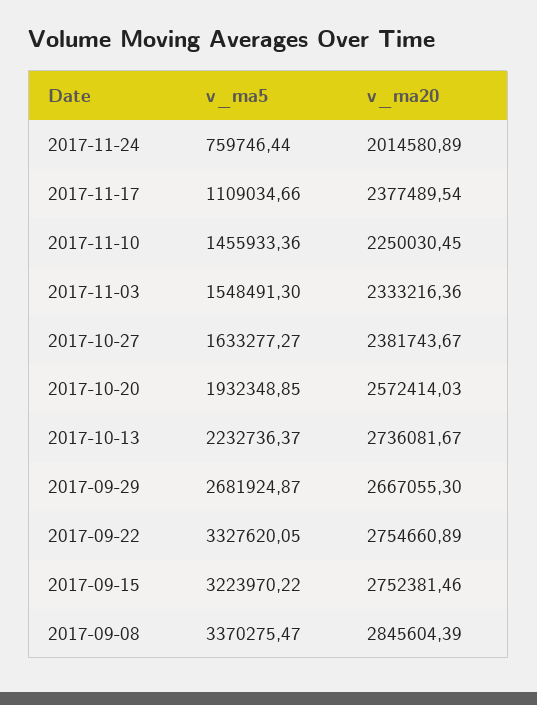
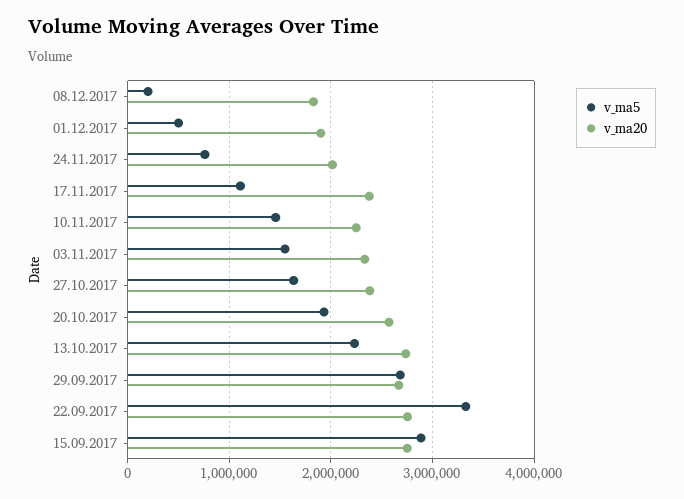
v_ma5, 2017-09-15: 3223970.22 -> 2900000
v_ma5, 2017-09-08: 3370275.47 -> none
v_ma20, 2017-09-08: 2845604.39 -> none
v_ma5, 08.12.2017: none -> 200000
v_ma20, 08.12.2017: none -> 1800000
v_ma5, 01.12.2017: none -> 500000
v_ma20, 01.12.2017: none -> 1900000

